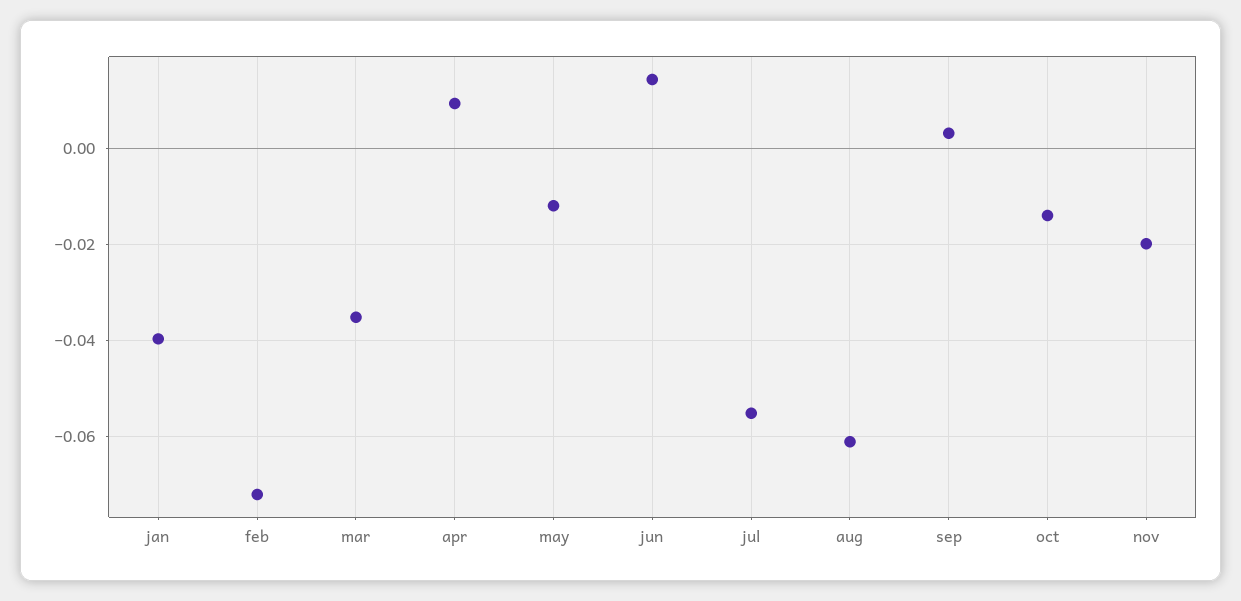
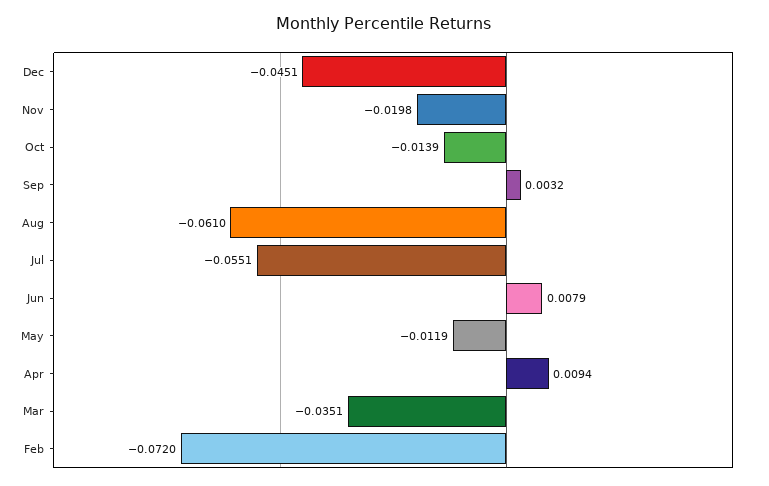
jan: -0.04 -> none
jun: 0.014 -> 0.0079
Dec: none -> -0.0451

